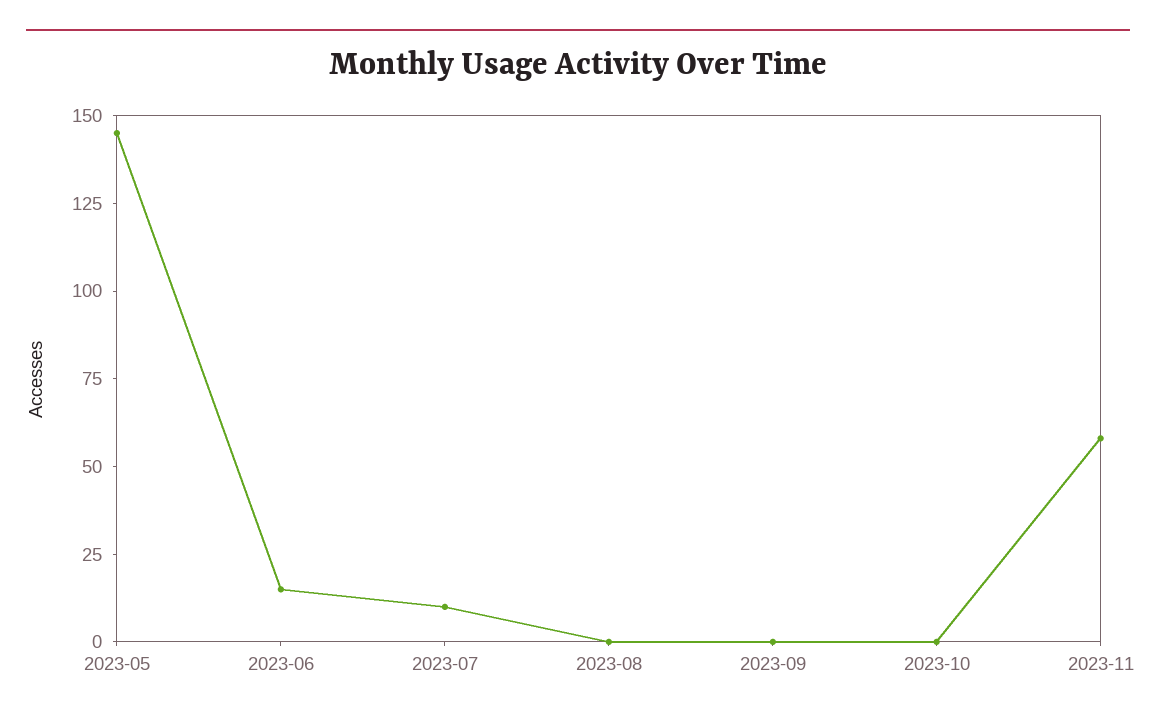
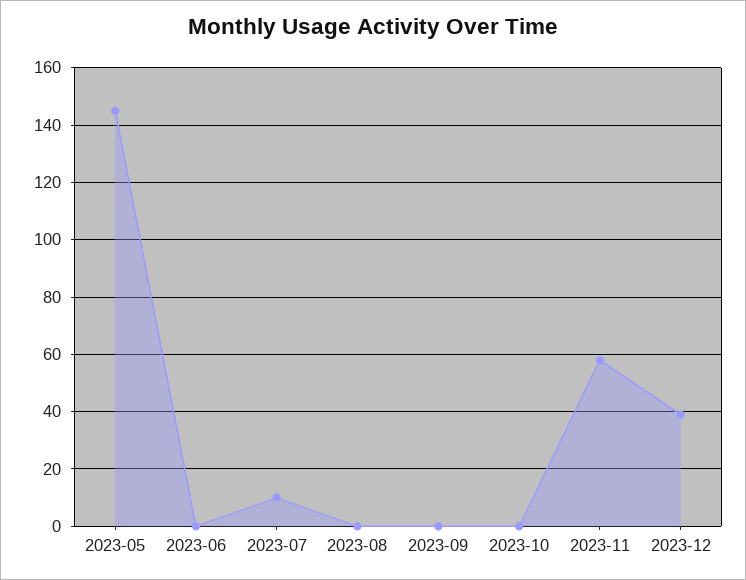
2023-06: 15 -> 0
2023-12: none -> 40

